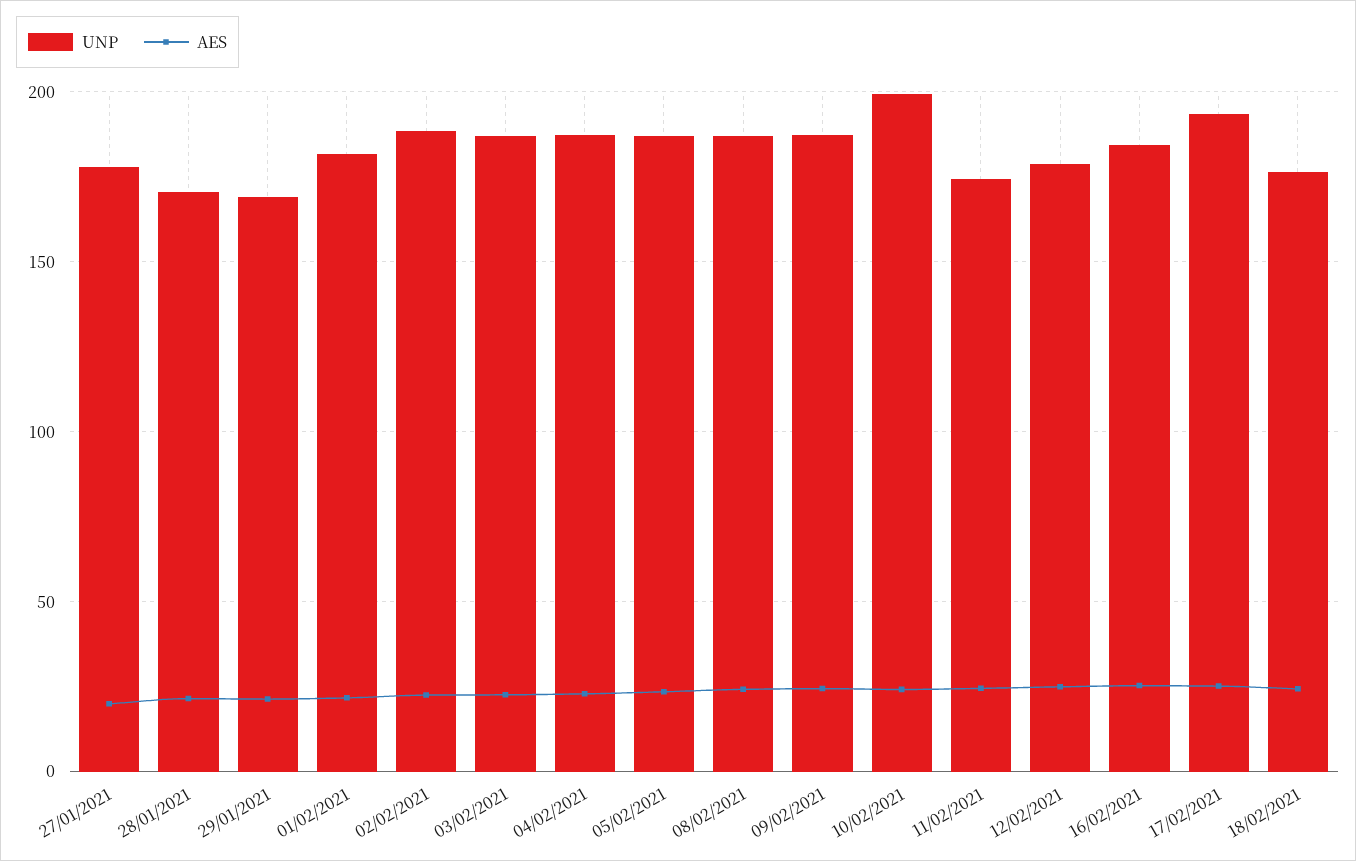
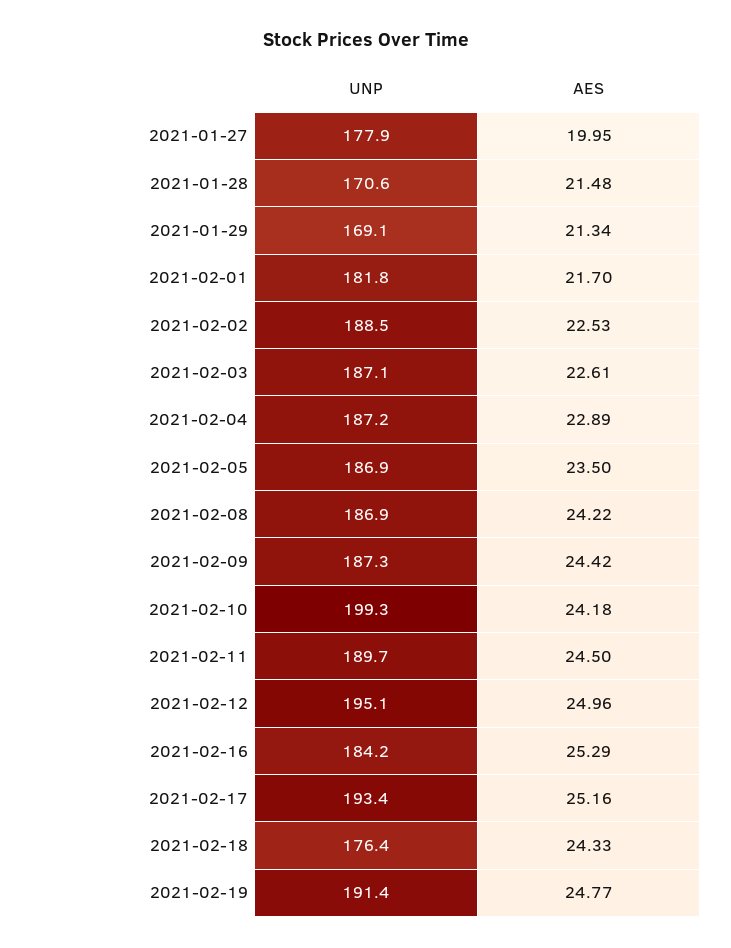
UNP, 11/02/2021: 175 -> 189.7
UNP, 12/02/2021: 180 -> 195.1
UNP, 2021-02-19: none -> 191.4
AES, 2021-02-19: none -> 24.77

